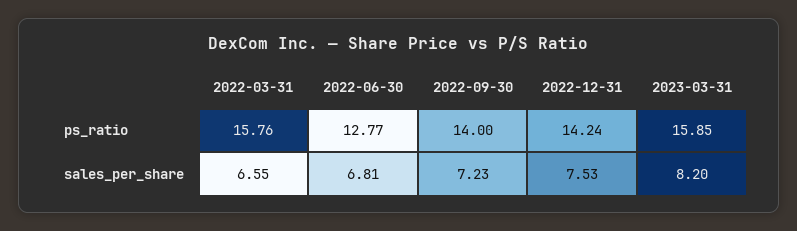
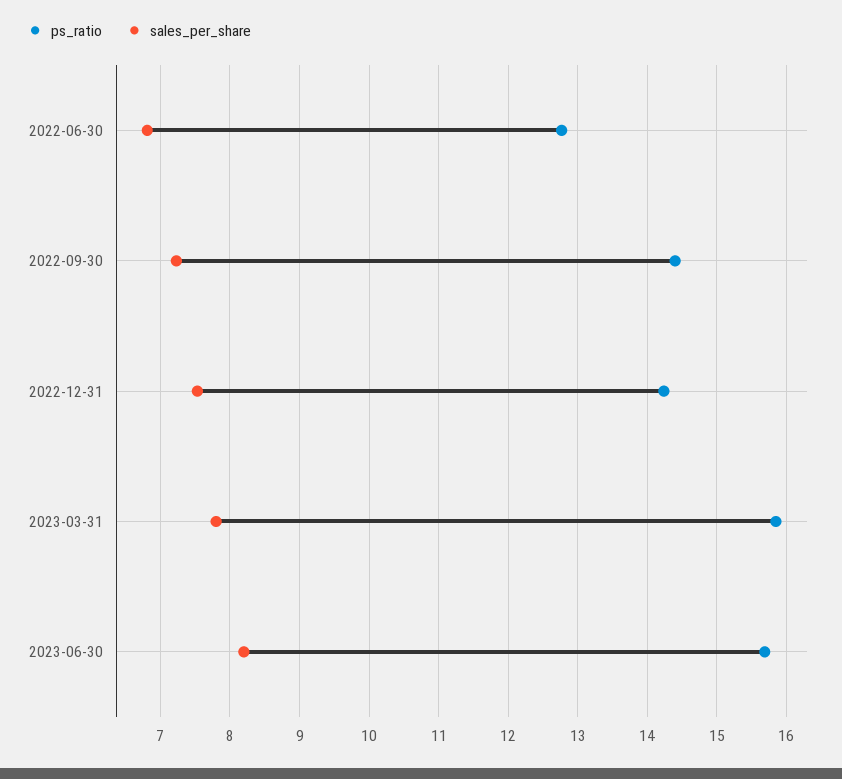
ps_ratio, 2022-03-31: 15.76 -> none
ps_ratio, 2022-09-30: 14 -> 14.4
sales_per_share, 2022-03-31: 6.55 -> none
sales_per_share, 2023-03-31: 8.2 -> 7.8
ps_ratio, 2023-06-30: none -> 15.7
sales_per_share, 2023-06-30: none -> 8.2

